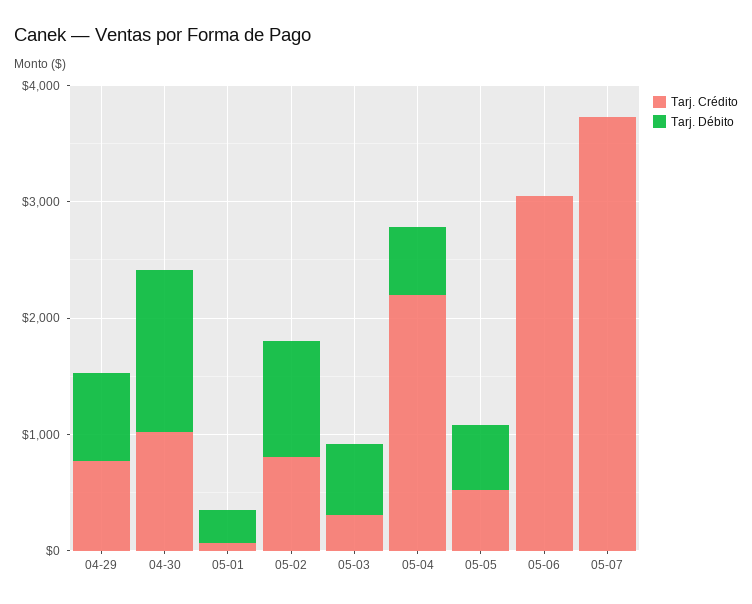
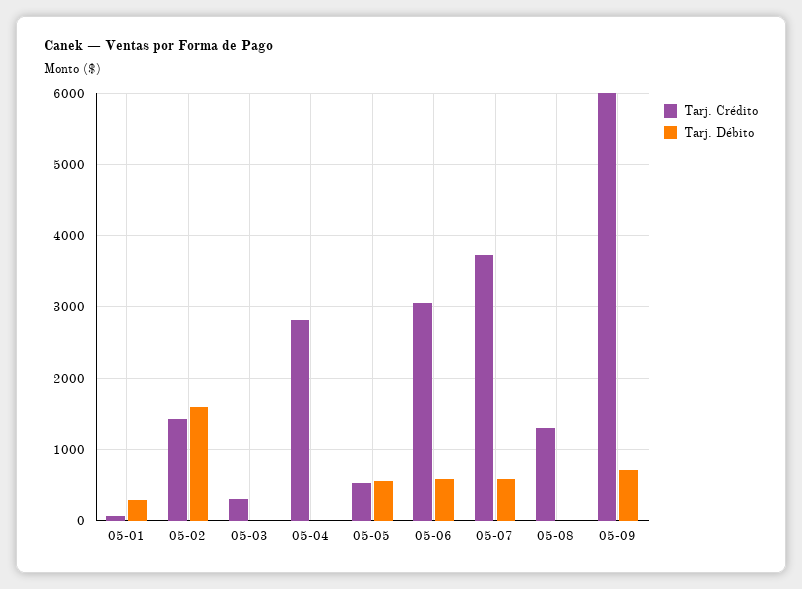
Tarj. Crédito, 04-29: 800 -> none
Tarj. Débito, 04-29: 800 -> none
Tarj. Crédito, 04-30: 1000 -> none
Tarj. Débito, 04-30: 1400 -> none
Tarj. Crédito, 05-02: 800 -> 1400
Tarj. Débito, 05-02: 1000 -> 1600
Tarj. Débito, 05-03: 600 -> 0
Tarj. Crédito, 05-04: 2200 -> 2800
Tarj. Débito, 05-04: 600 -> 0
Tarj. Débito, 05-06: 0 -> 600
Tarj. Débito, 05-07: 0 -> 600
Tarj. Crédito, 05-08: none -> 1300
Tarj. Débito, 05-08: none -> 0
Tarj. Crédito, 05-09: none -> 6000
Tarj. Débito, 05-09: none -> 700

